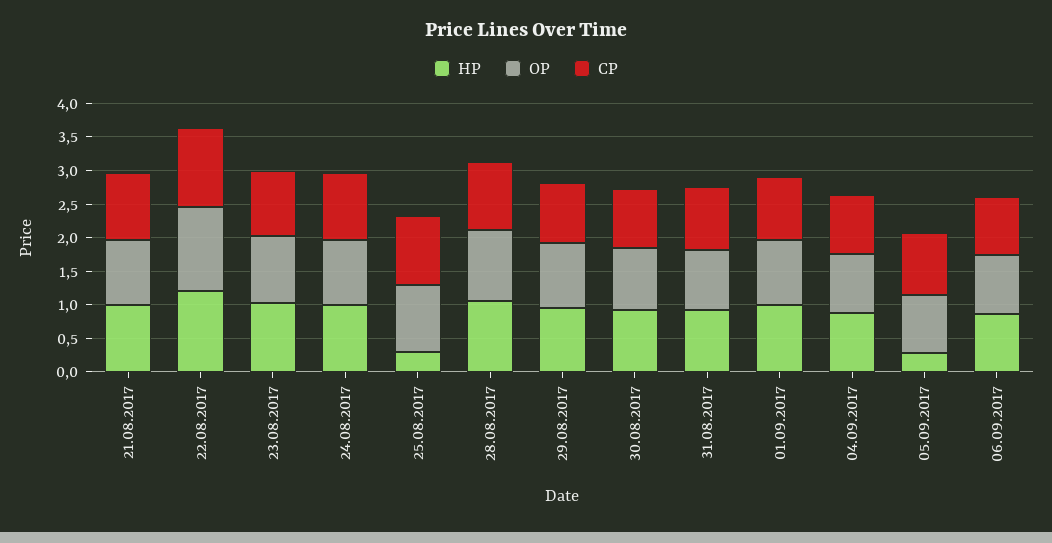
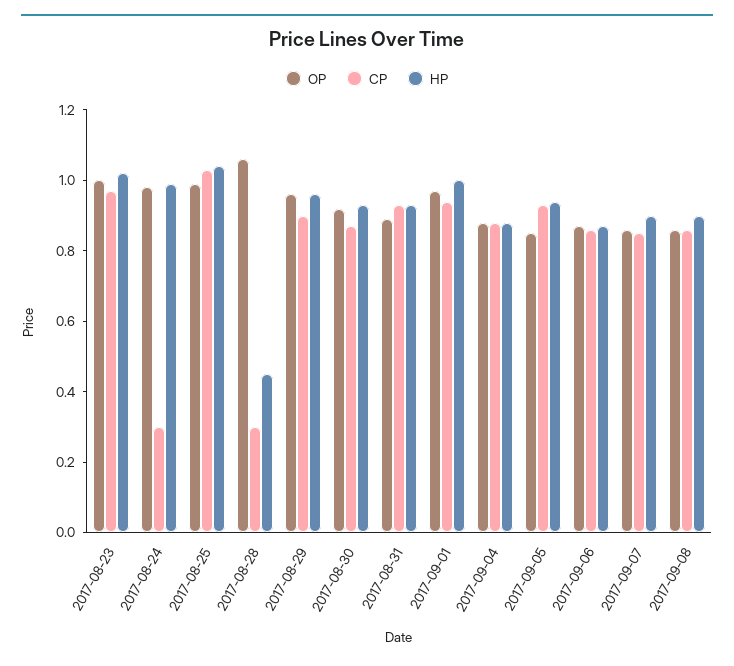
HP, 21.08.2017: 1 -> none
OP, 21.08.2017: 1 -> none
CP, 21.08.2017: 1 -> none
HP, 22.08.2017: 1.25 -> none
OP, 22.08.2017: 1.25 -> none
CP, 22.08.2017: 1.25 -> none
CP, 24.08.2017: 1 -> 0.3
HP, 25.08.2017: 0.25 -> 1.05
HP, 28.08.2017: 1 -> 0.45
CP, 28.08.2017: 1 -> 0.3
HP, 05.09.2017: 0.25 -> 0.95
OP, 2017-09-07: none -> 0.85
CP, 2017-09-07: none -> 0.85
HP, 2017-09-07: none -> 0.9
OP, 2017-09-08: none -> 0.85
CP, 2017-09-08: none -> 0.85
HP, 2017-09-08: none -> 0.9

